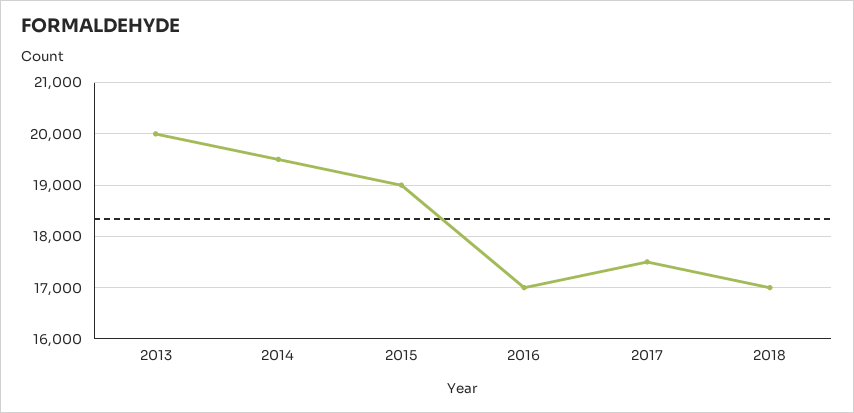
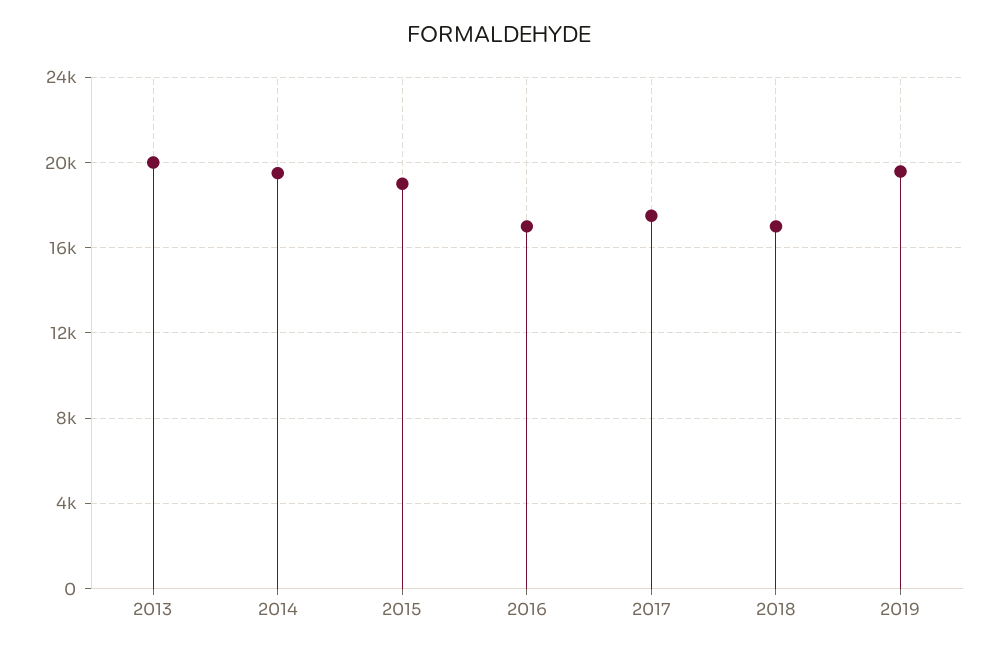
2019: none -> 19500

